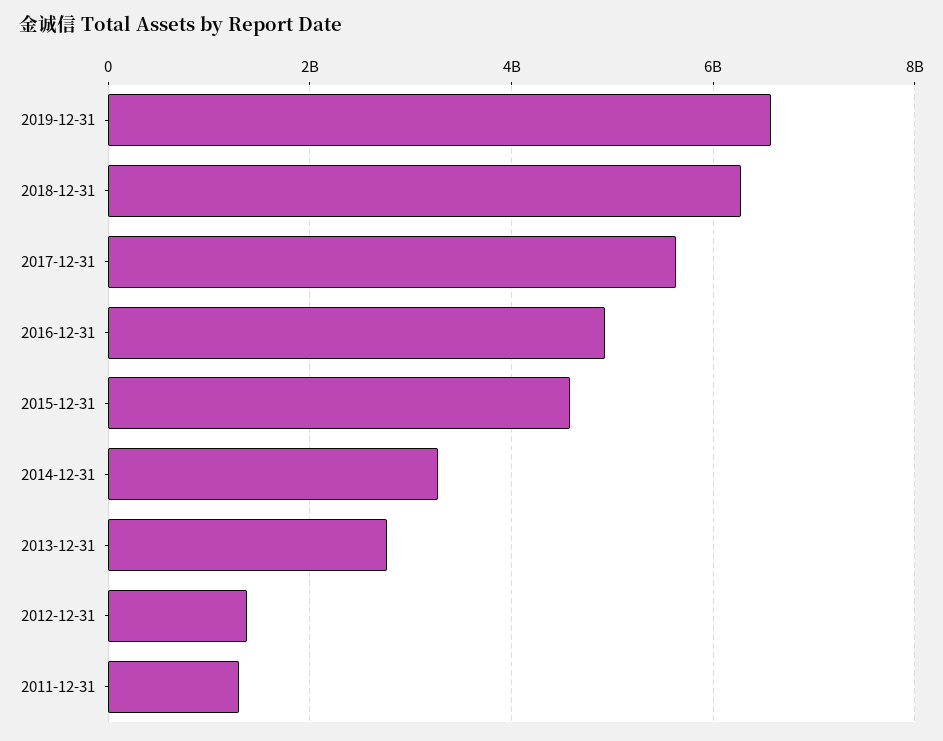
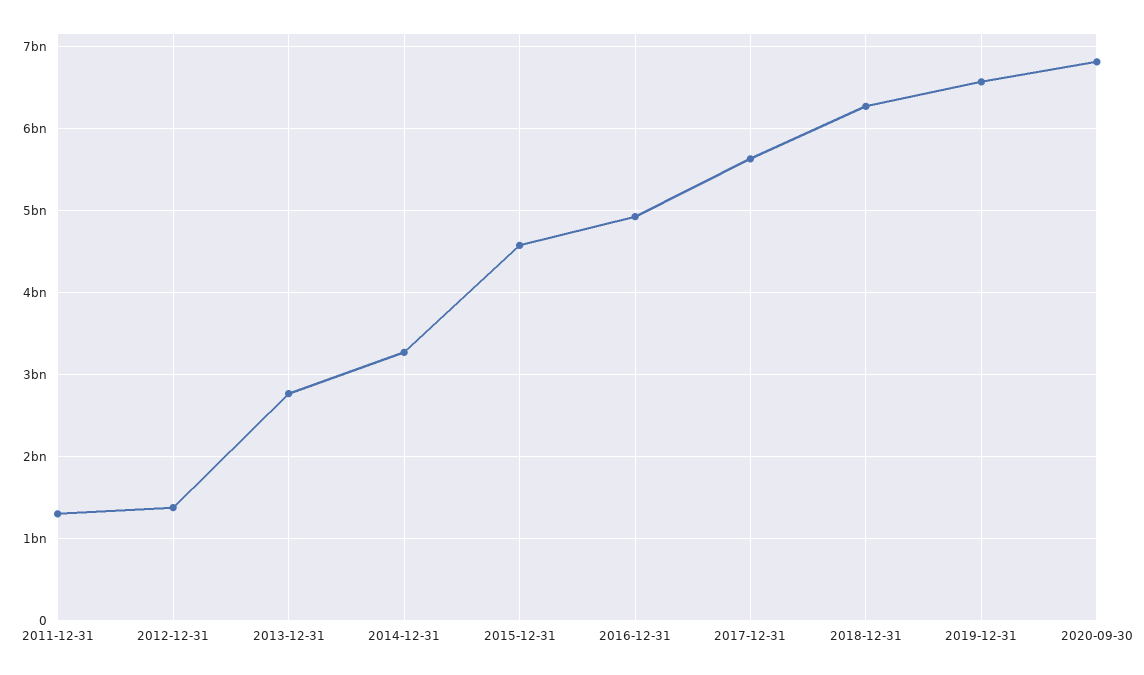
2020-09-30: none -> 6800000000

